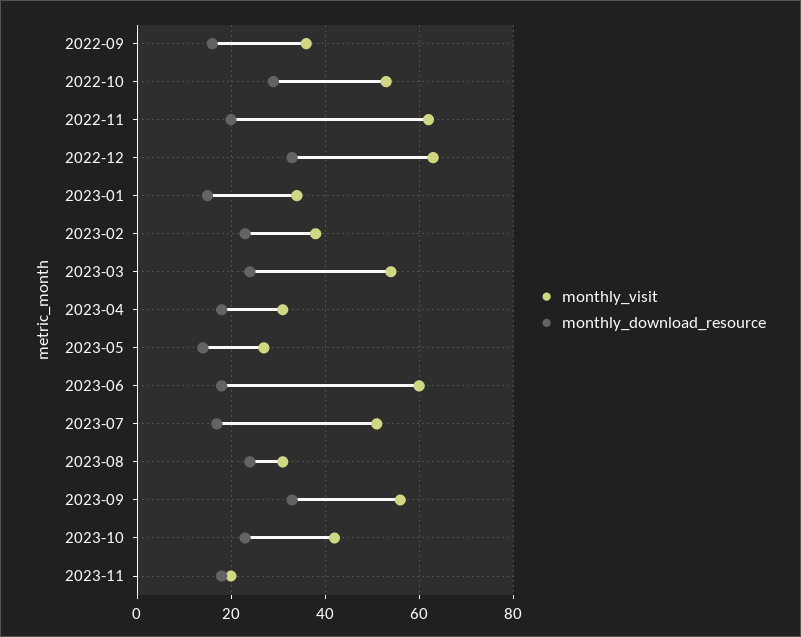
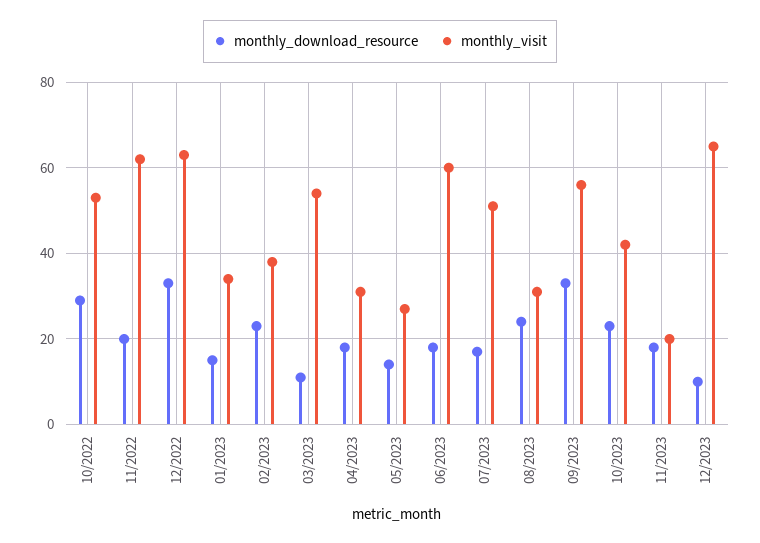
monthly_visit, 2022-09: 35 -> none
monthly_download_resource, 2022-09: 15 -> none
monthly_download_resource, 2023-03: 25 -> 10
monthly_download_resource, 12/2023: none -> 10
monthly_visit, 12/2023: none -> 65

